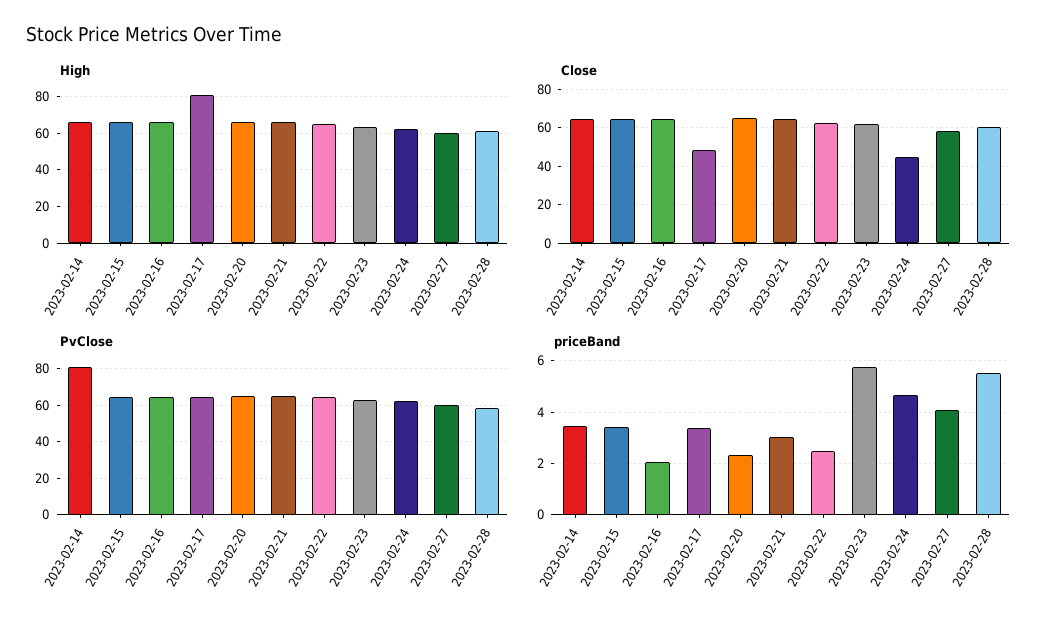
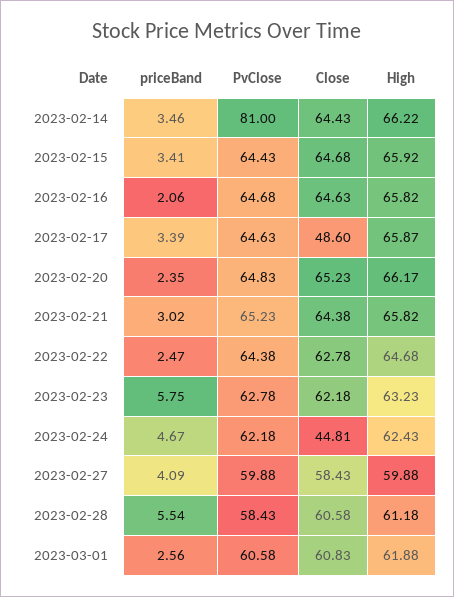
High, 2023-02-17: 80 -> 65.87
priceBand, 2023-03-01: none -> 2.56
PvClose, 2023-03-01: none -> 60.58
Close, 2023-03-01: none -> 60.83
High, 2023-03-01: none -> 61.88

